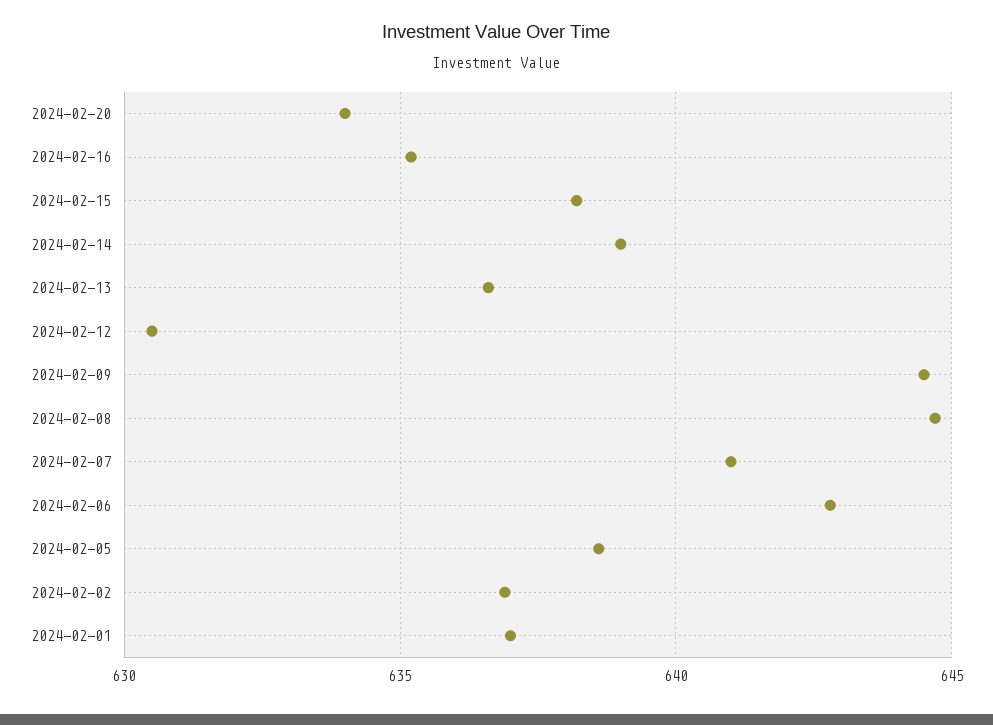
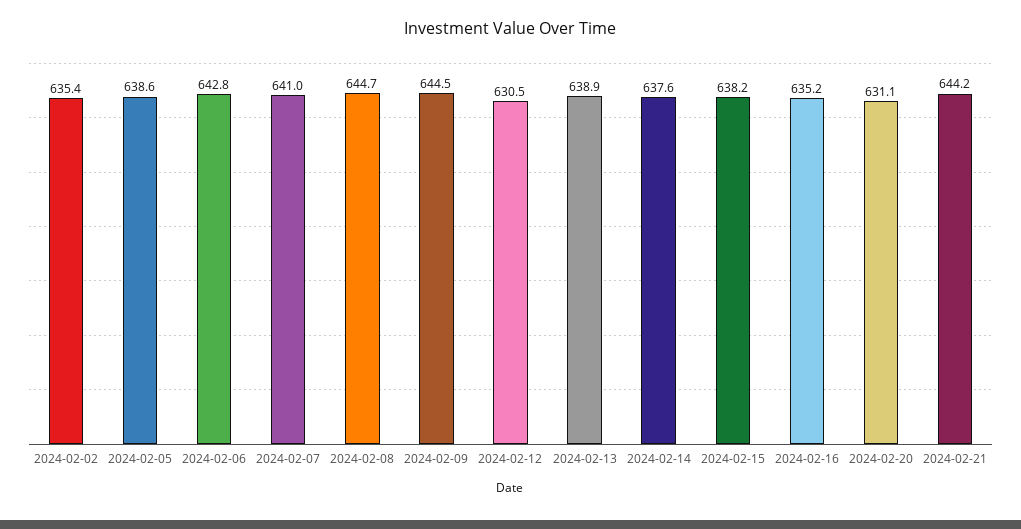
2024-02-20: 634 -> 631.1
2024-02-14: 639 -> 637.6
2024-02-13: 636.5 -> 638.9
2024-02-02: 637 -> 635.4
2024-02-01: 637 -> none
2024-02-21: none -> 644.2

